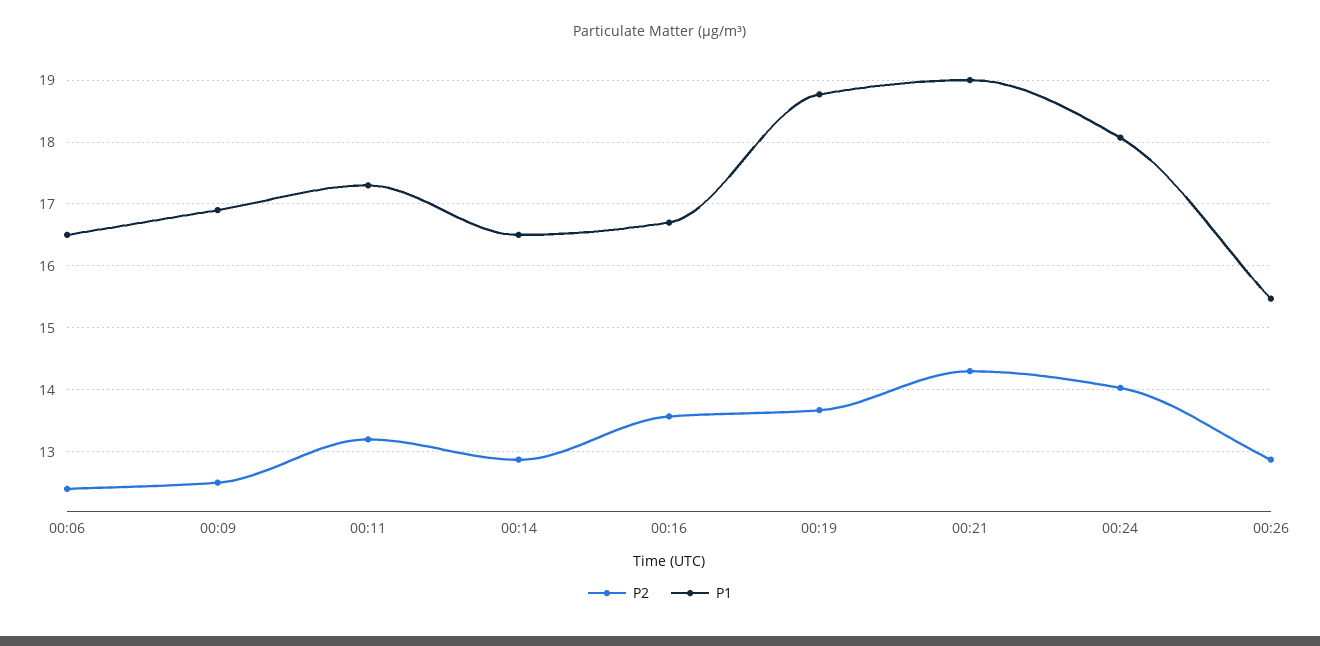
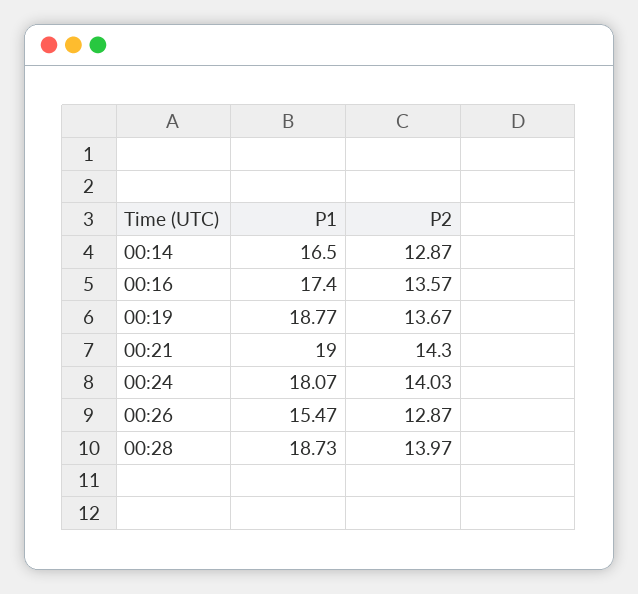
P2, 00:06: 12.4 -> none
P1, 00:06: 16.5 -> none
P2, 00:09: 12.5 -> none
P1, 00:09: 16.9 -> none
P2, 00:11: 13.2 -> none
P1, 00:11: 17.3 -> none
P1, 00:16: 16.7 -> 17.4
P1, 00:28: none -> 18.73
P2, 00:28: none -> 13.97

